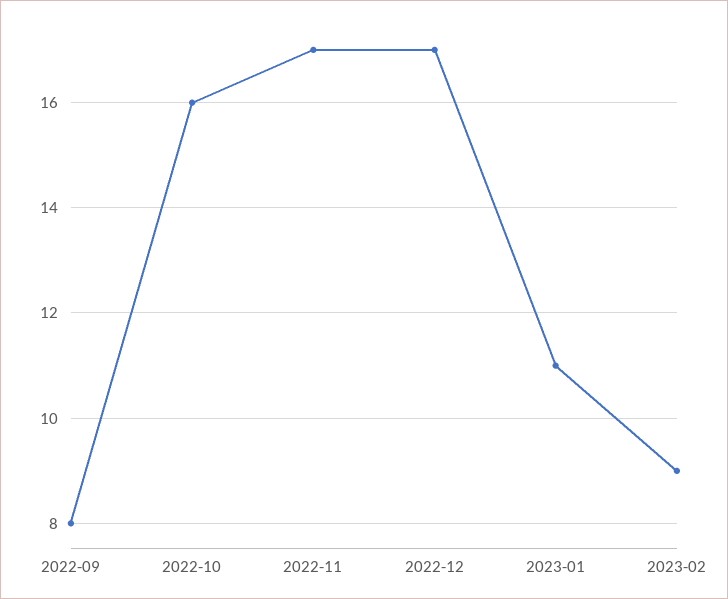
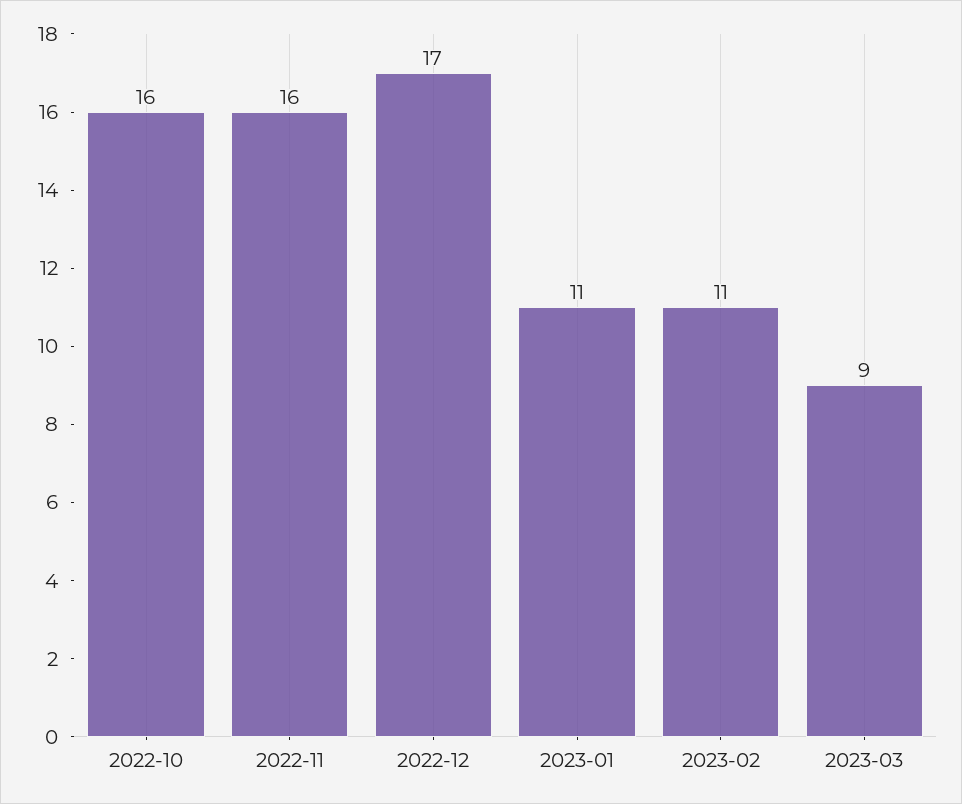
2022-09: 8 -> none
2022-11: 17 -> 16
2023-02: 9 -> 11
2023-03: none -> 9

